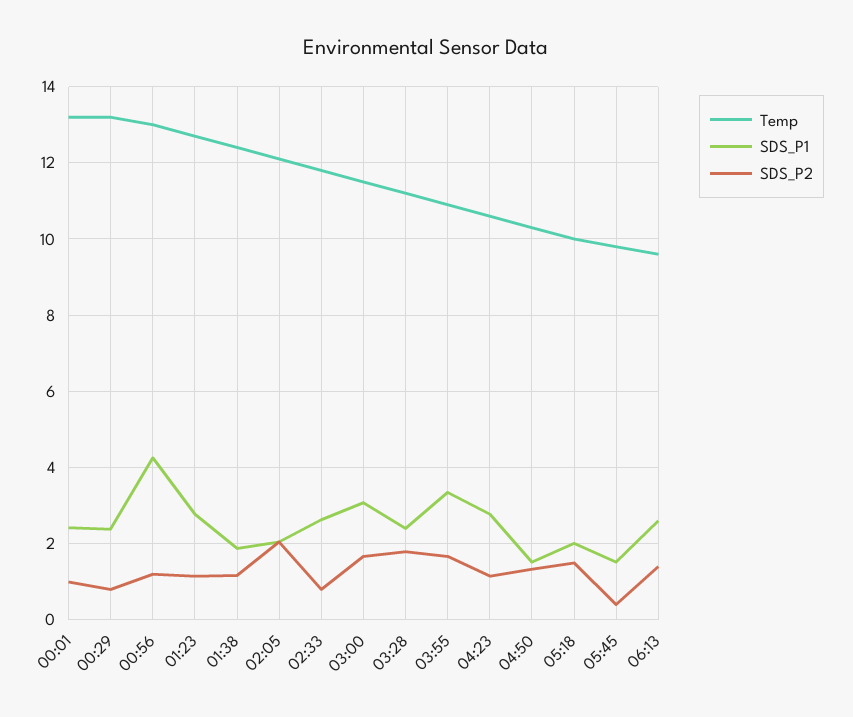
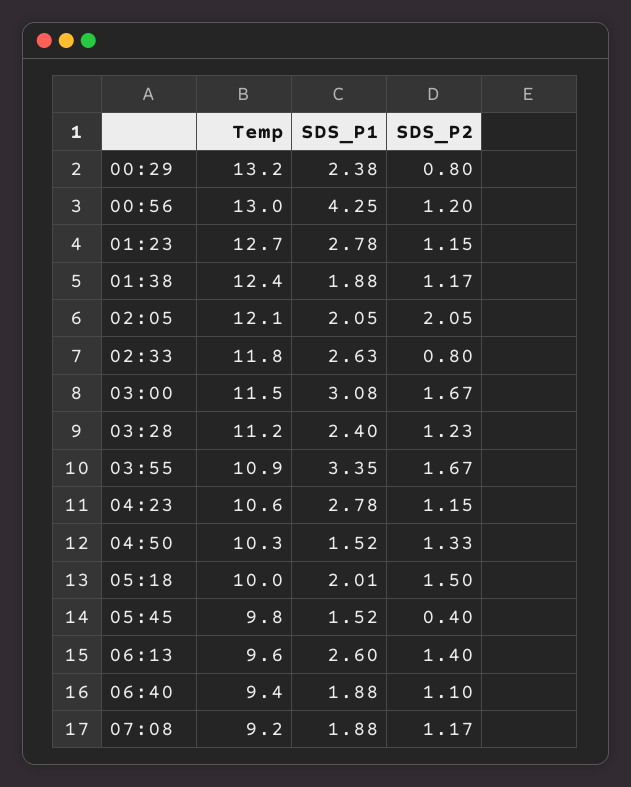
Temp, 00:01: 13.2 -> none
SDS_P1, 00:01: 2.4 -> none
SDS_P2, 00:01: 1 -> none
SDS_P2, 03:28: 1.8 -> 1.23
Temp, 06:40: none -> 9.4
SDS_P1, 06:40: none -> 1.88
SDS_P2, 06:40: none -> 1.1
Temp, 07:08: none -> 9.2
SDS_P1, 07:08: none -> 1.88
SDS_P2, 07:08: none -> 1.17

